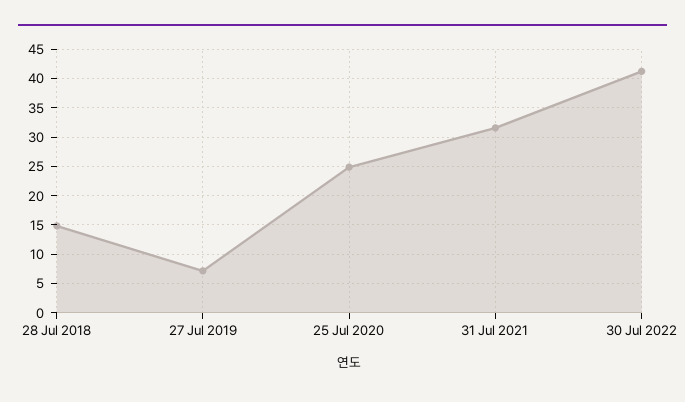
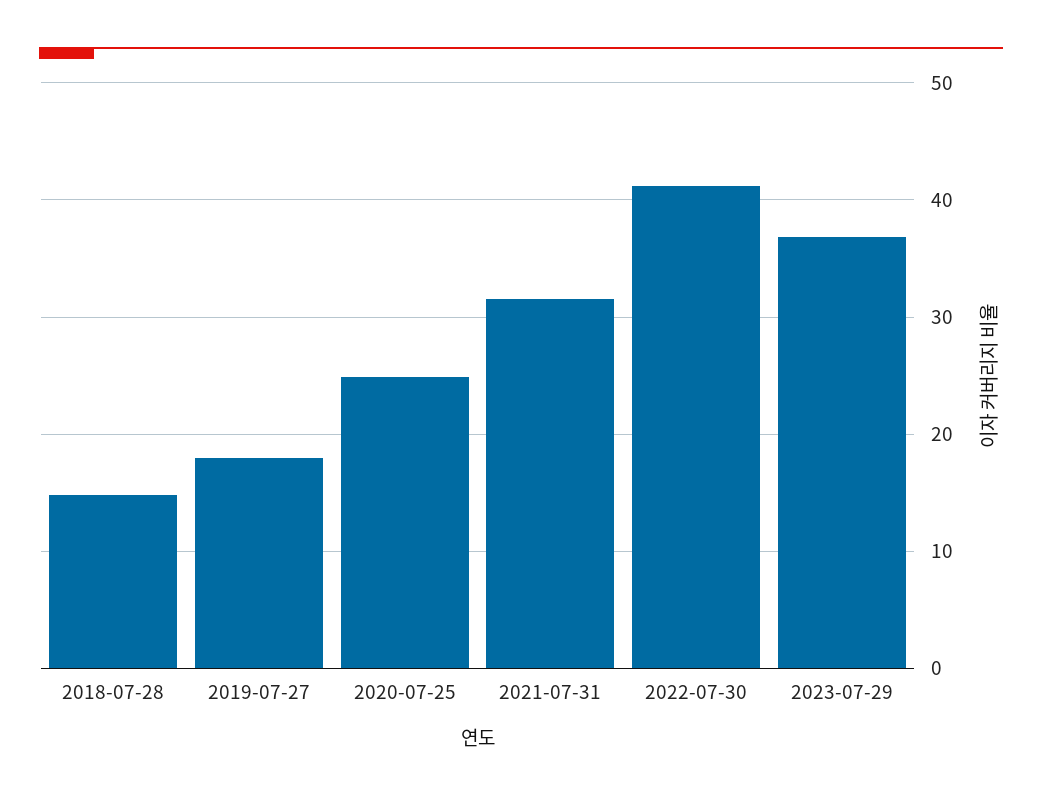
27 Jul 2019: 7.5 -> 18
2023-07-29: none -> 37

